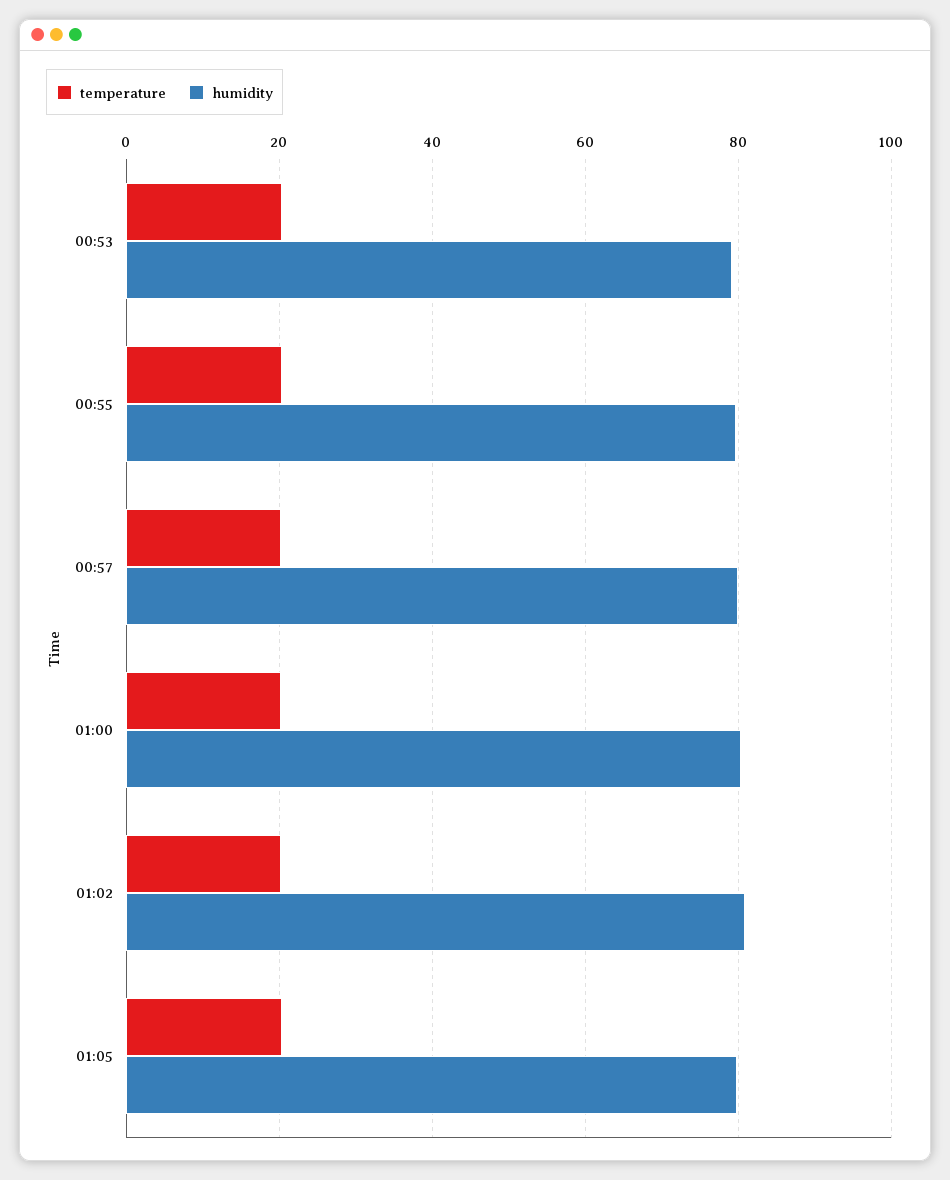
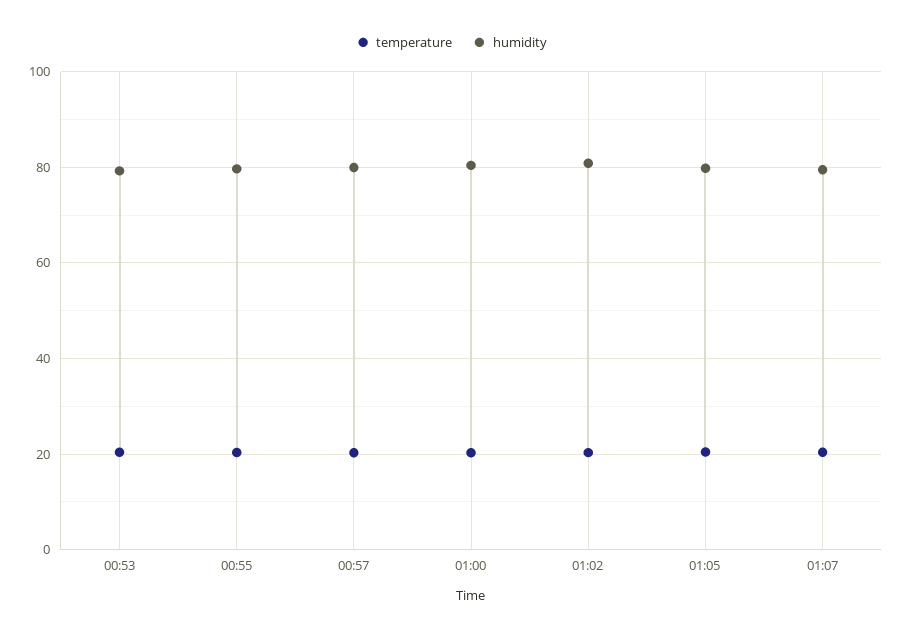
temperature, 01:07: none -> 20
humidity, 01:07: none -> 80

